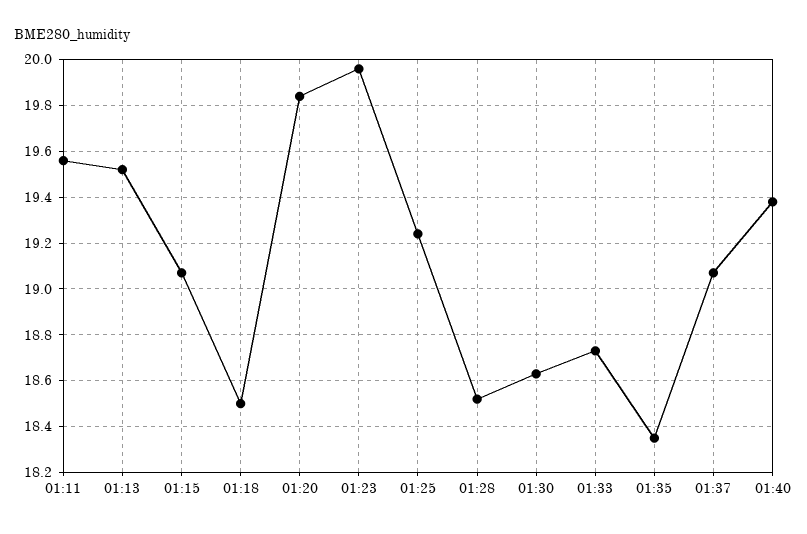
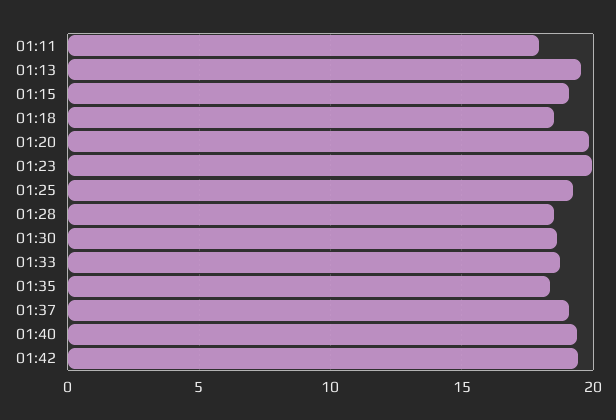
01:11: 19.55 -> 18
01:42: none -> 19.5

